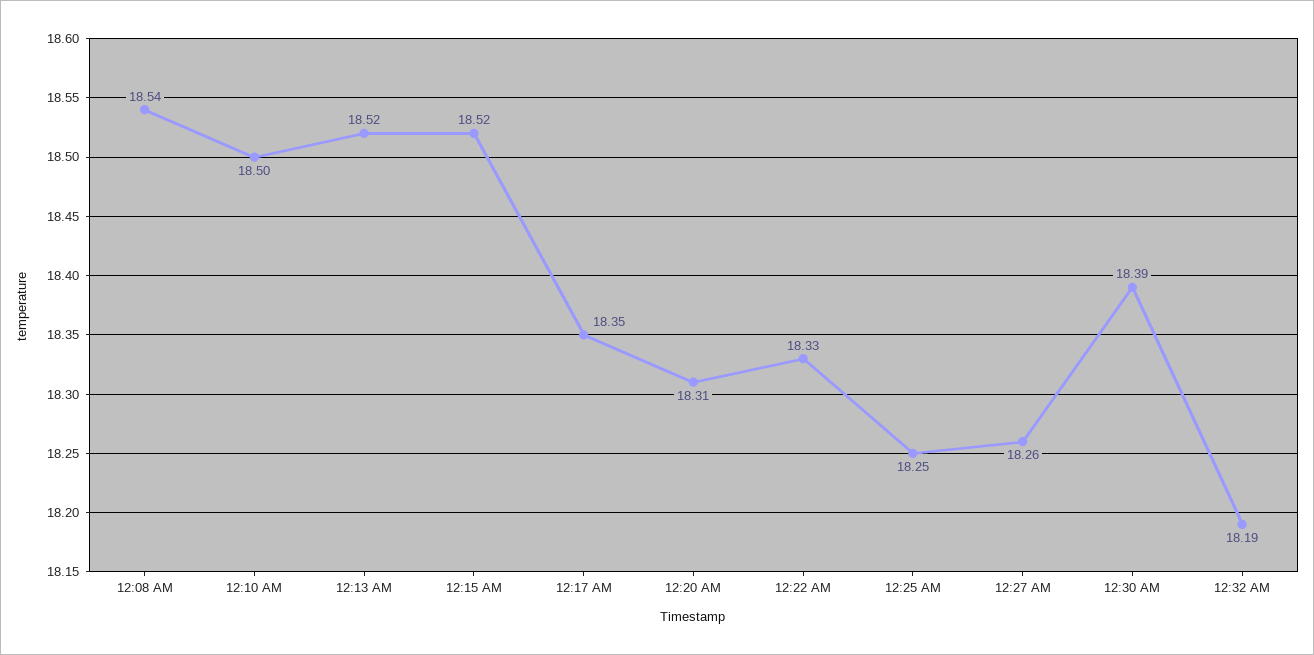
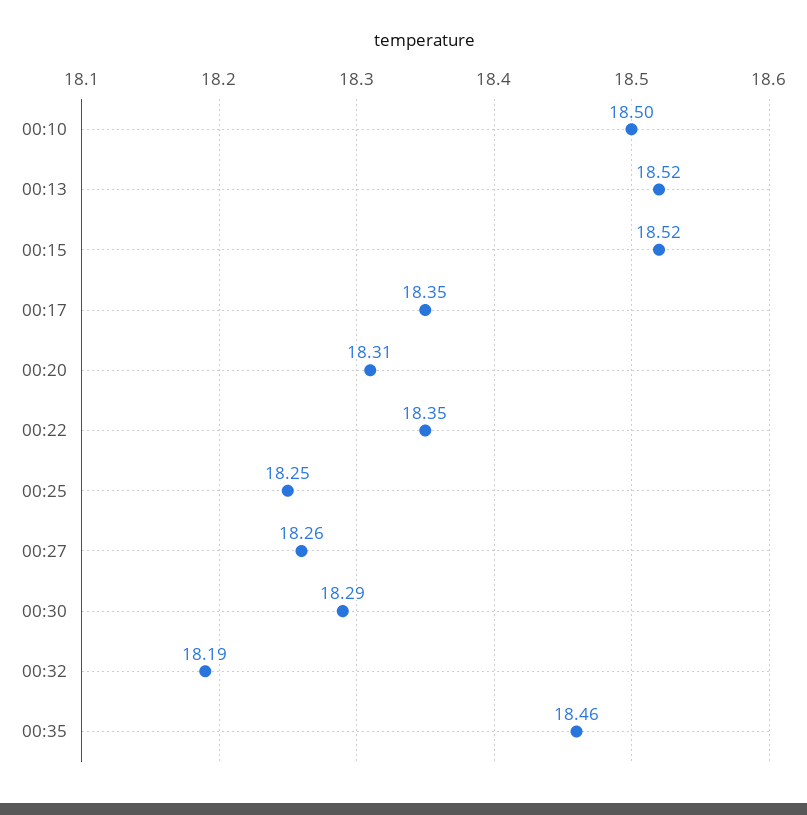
12:08 AM: 18.54 -> none
12:22 AM: 18.33 -> 18.35
12:30 AM: 18.39 -> 18.29
00:35: none -> 18.46

